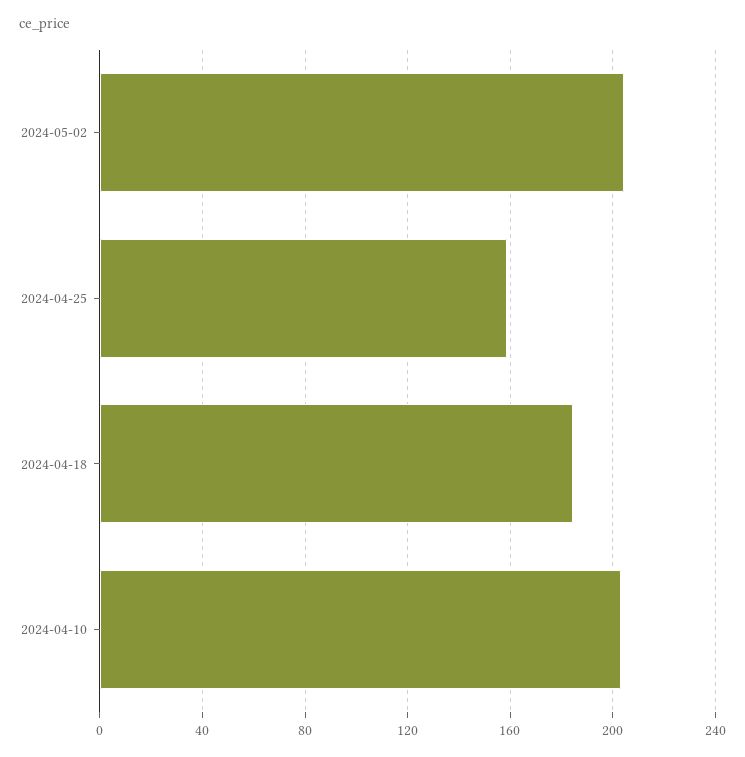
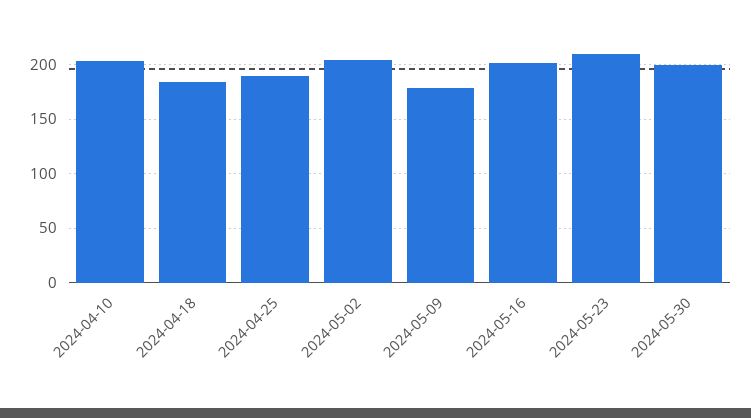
2024-04-25: 160 -> 190
2024-05-09: none -> 180
2024-05-16: none -> 200
2024-05-23: none -> 210
2024-05-30: none -> 200

